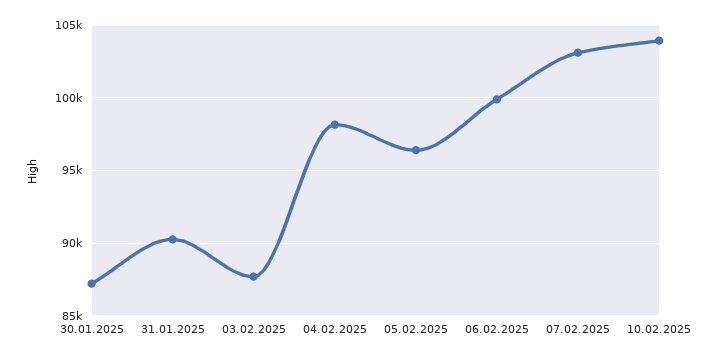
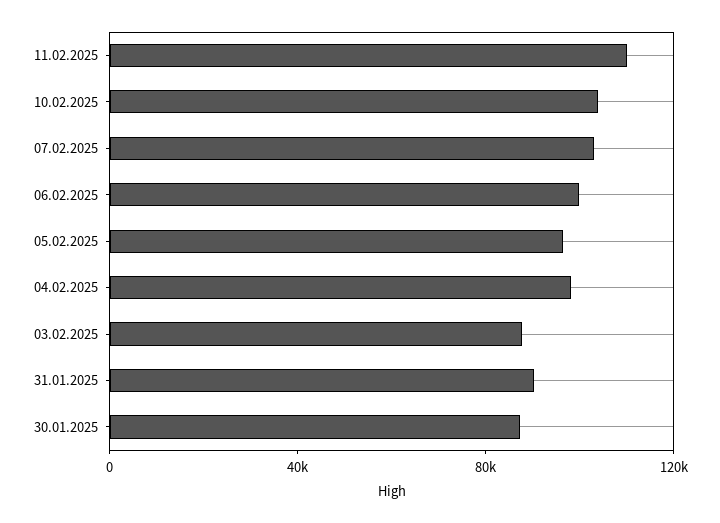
11.02.2025: none -> 110000

